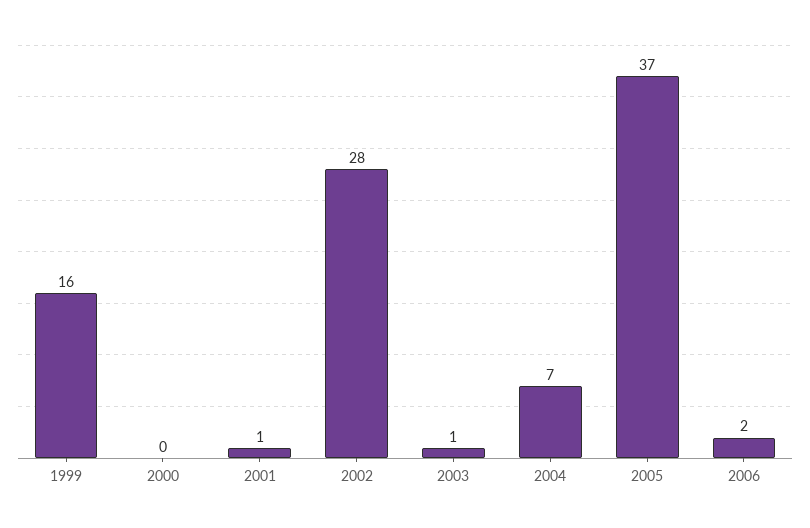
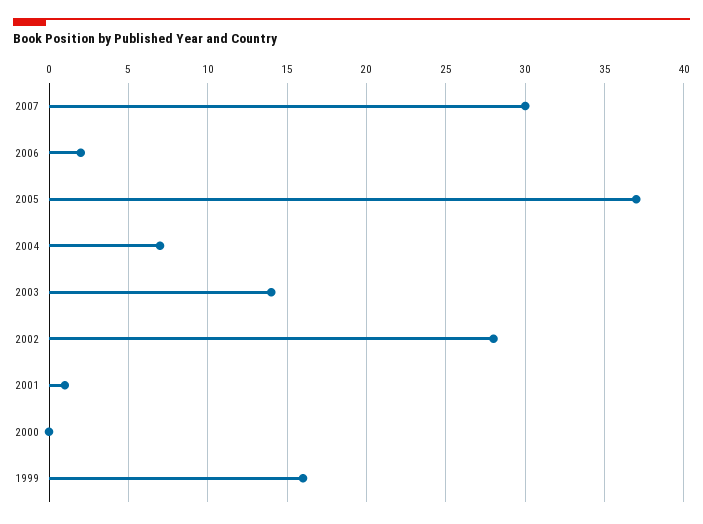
2003: 1 -> 14
2007: none -> 30

